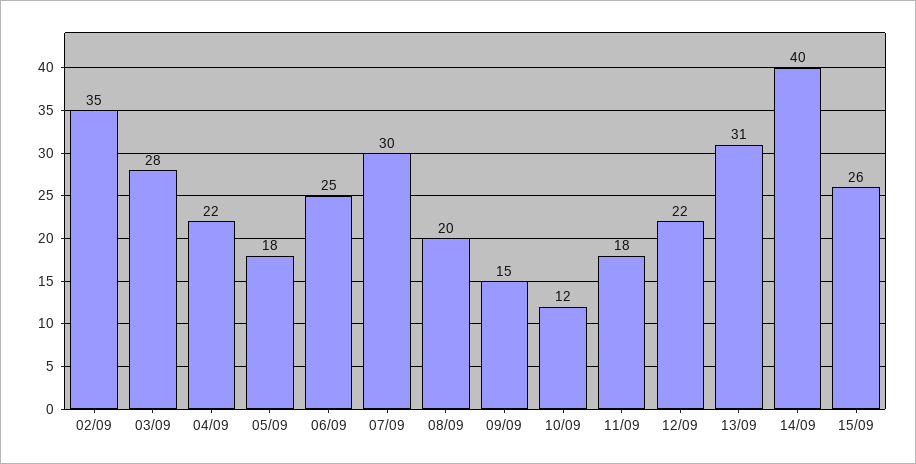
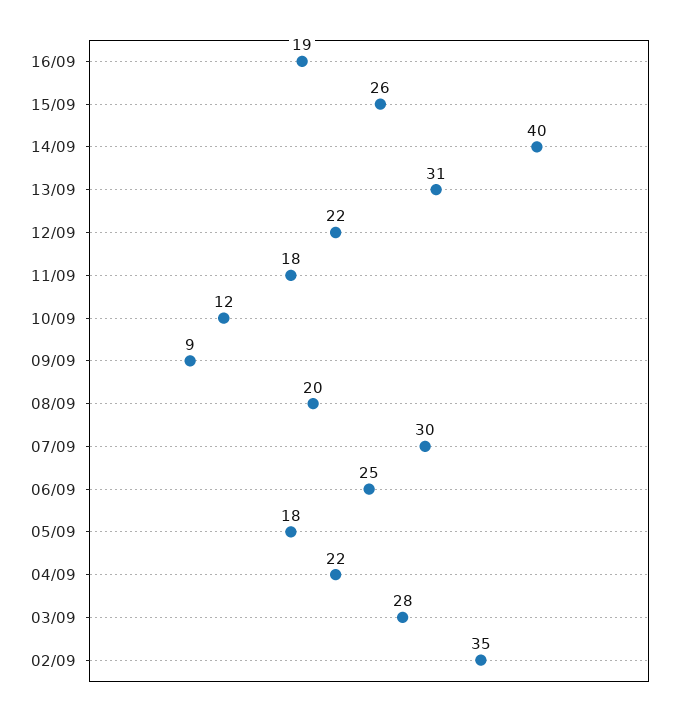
09/09: 15 -> 9
16/09: none -> 19

